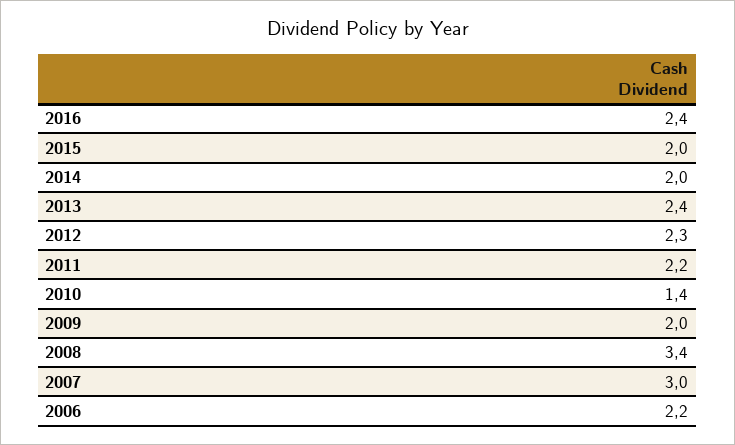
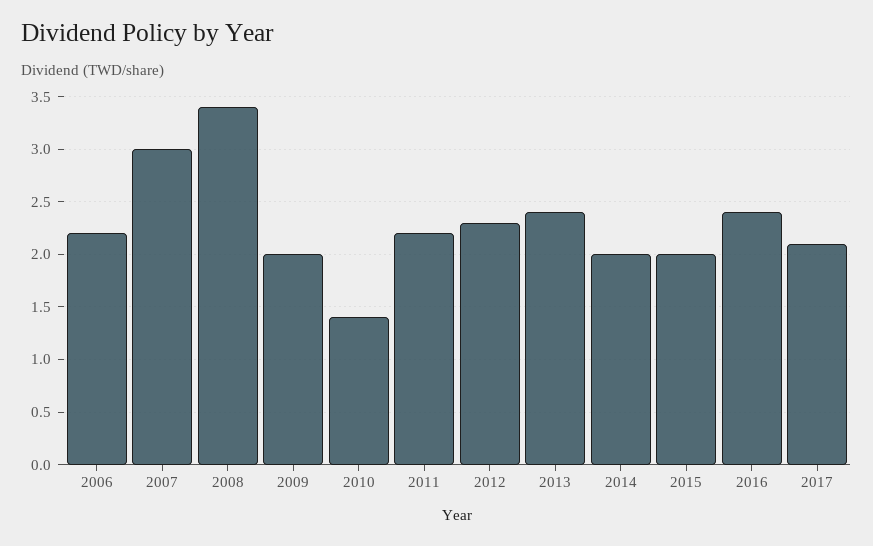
2017: none -> 2.1

